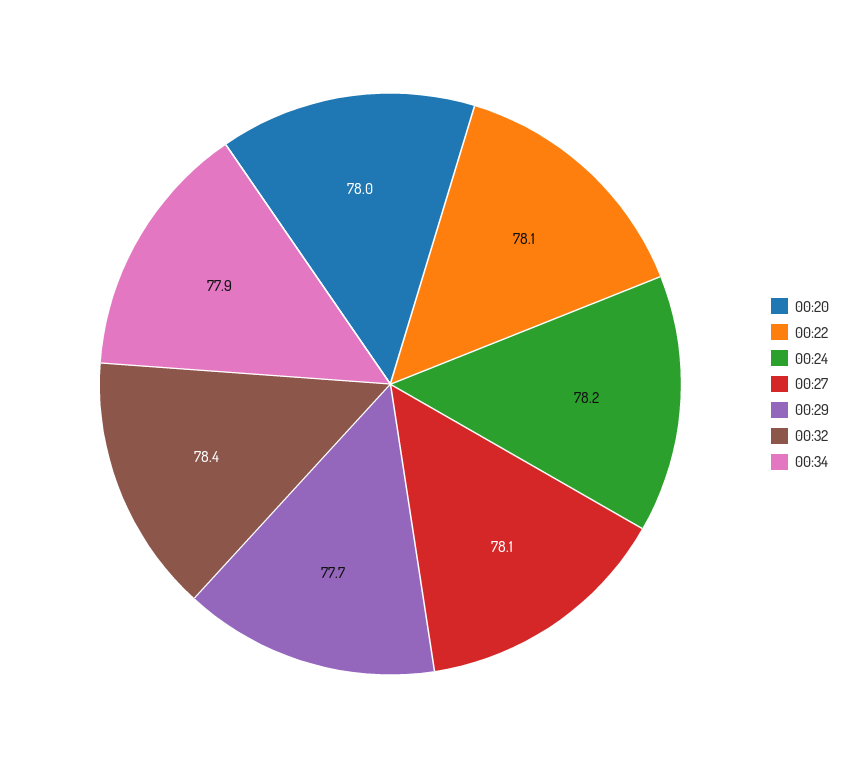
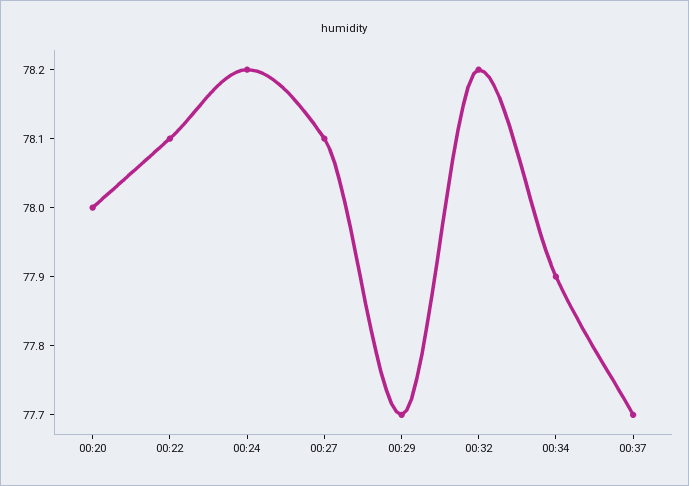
00:32: 78.4 -> 78.2
00:37: none -> 77.7

